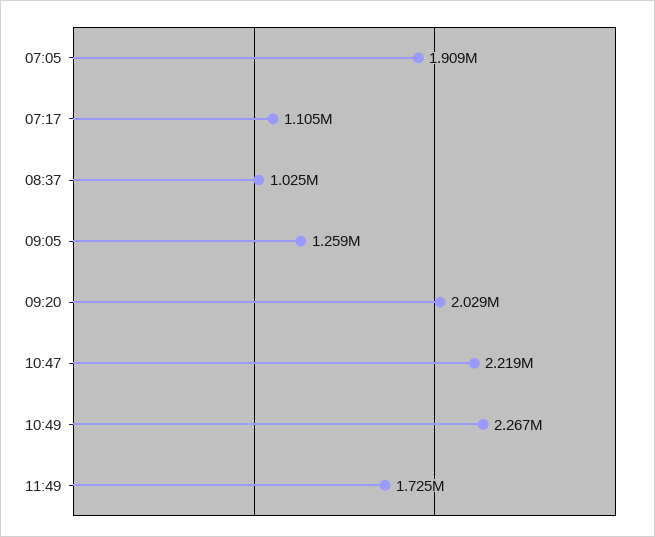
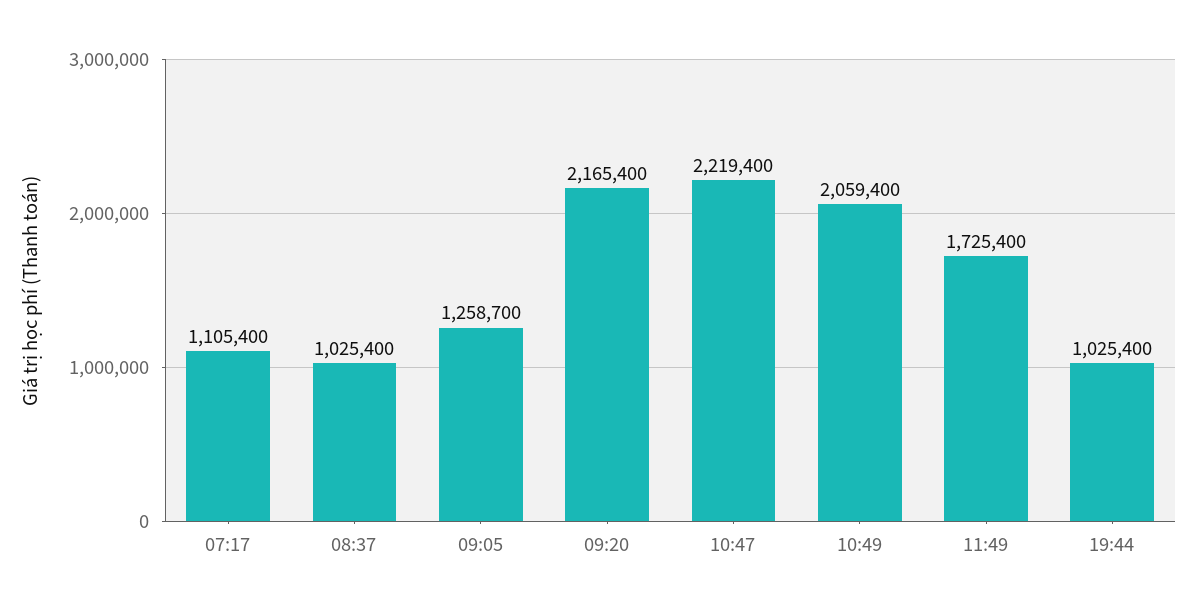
07:05: 1909000 -> none
09:20: 2029000 -> 2165400
10:49: 2267000 -> 2059400
19:44: none -> 1025400

